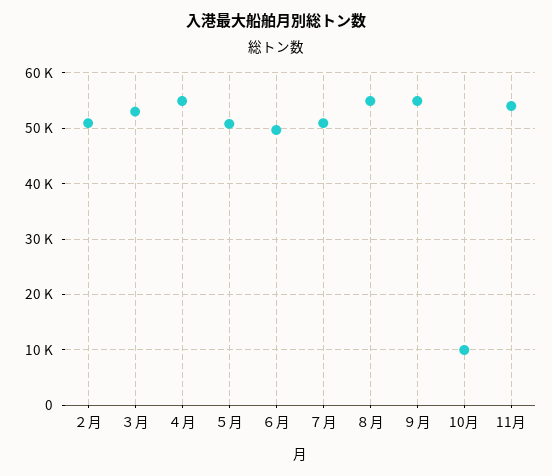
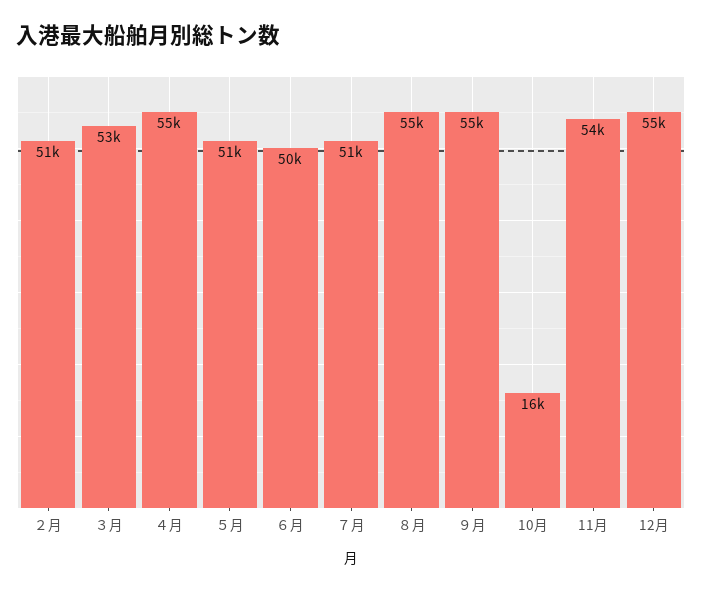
10月: 10000 -> 16000
12月: none -> 55000

